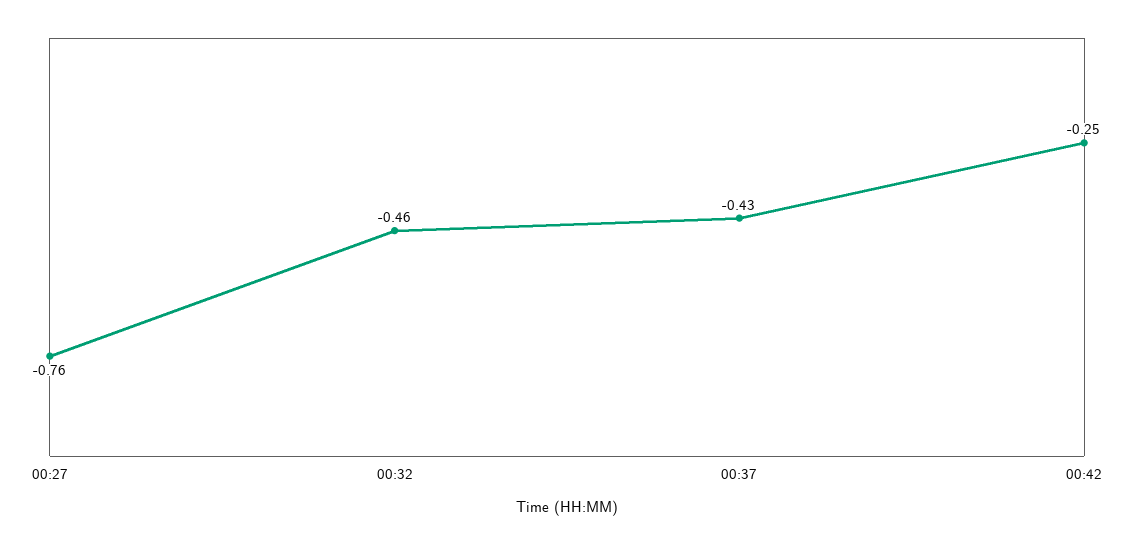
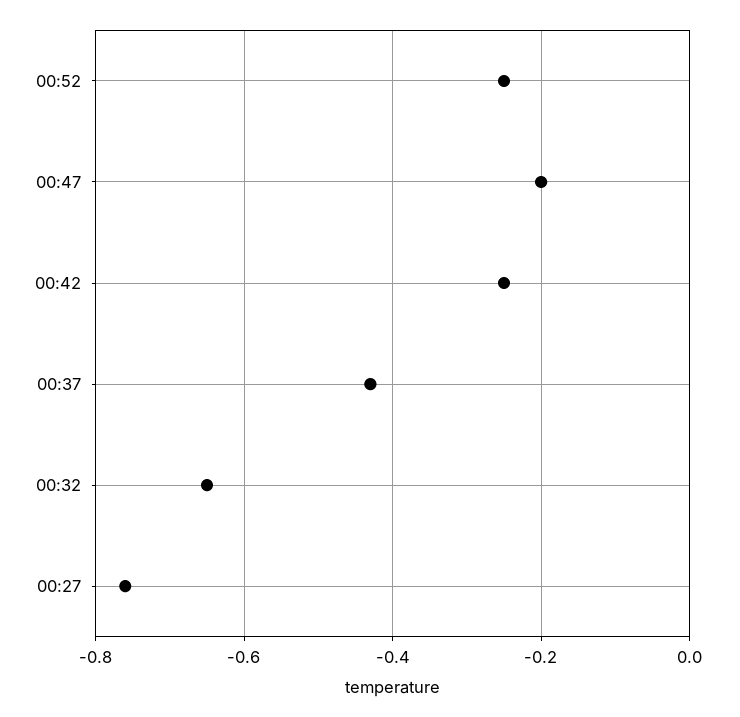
00:32: -0.46 -> -0.65
00:52: none -> -0.25
00:47: none -> -0.2

